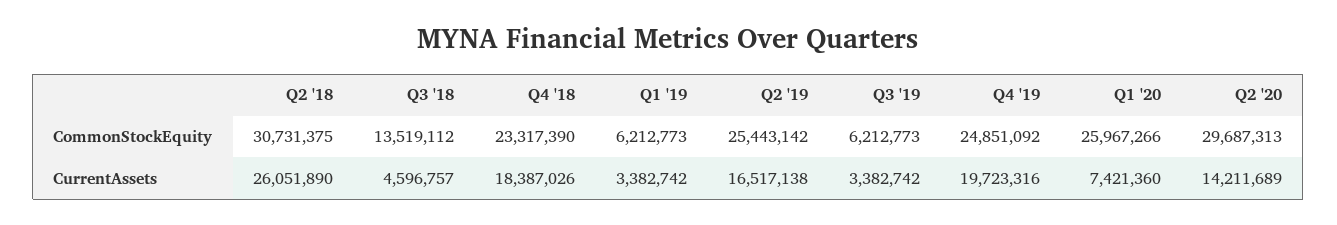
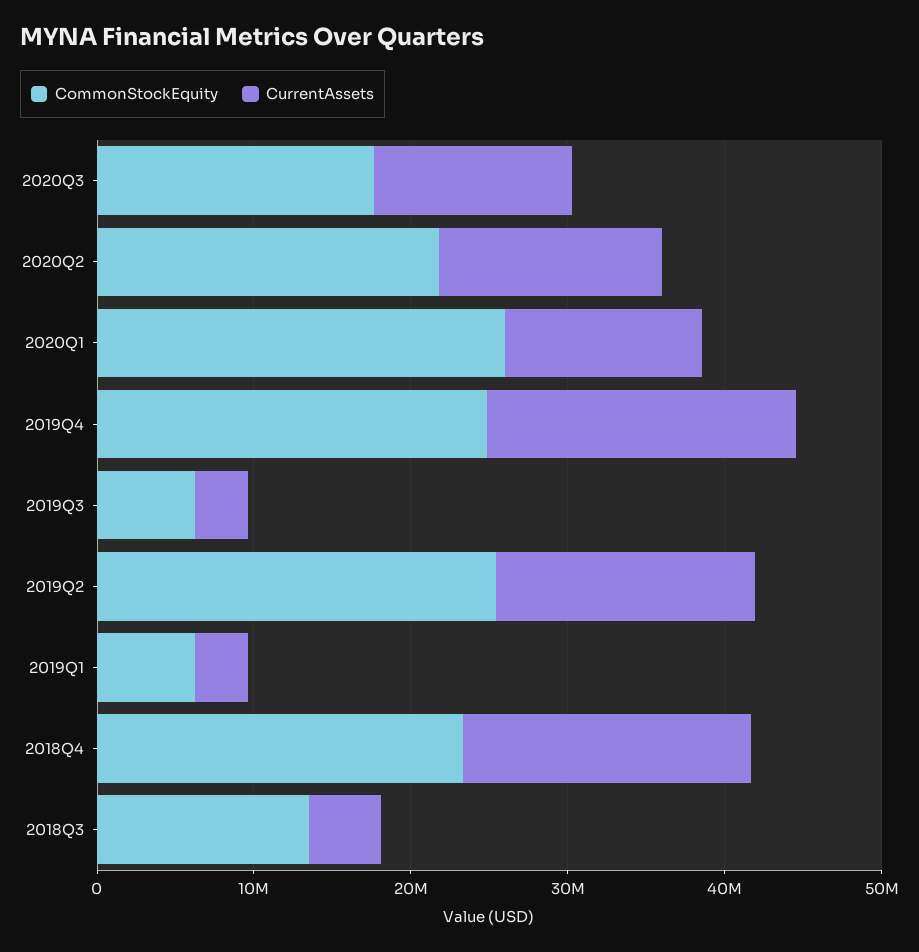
CommonStockEquity, Q2 '18: 30731375 -> none
CommonStockEquity, Q2 '20: 29687313 -> 22000000
CurrentAssets, Q2 '18: 26051890 -> none
CurrentAssets, Q1 '20: 7421360 -> 12000000
CommonStockEquity, 2020Q3: none -> 18000000
CurrentAssets, 2020Q3: none -> 12000000

